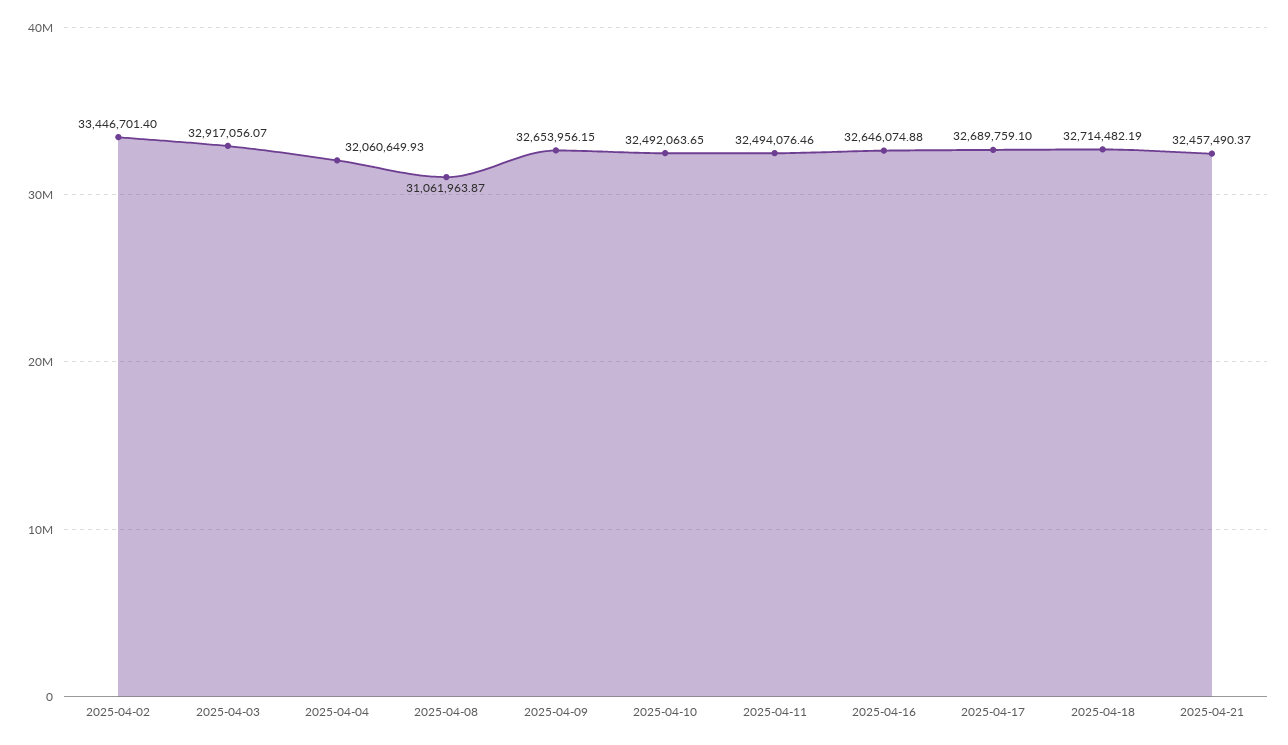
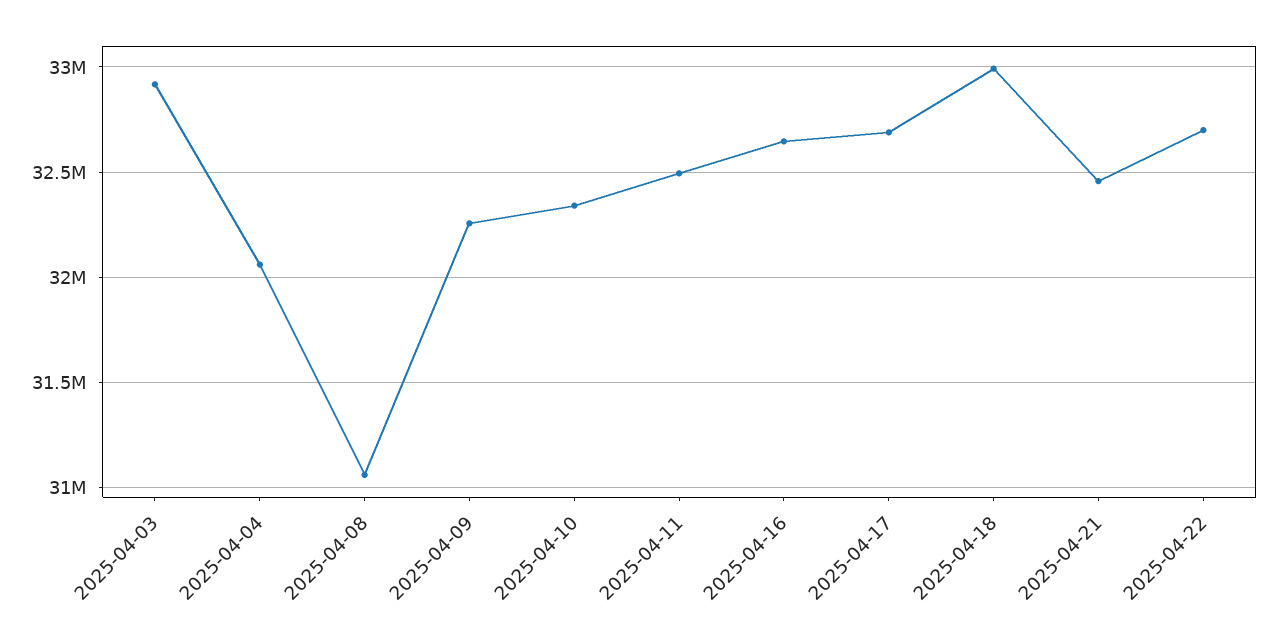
2025-04-02: 33446701.4 -> none
2025-04-09: 32653956.15 -> 32250000
2025-04-10: 32492063.65 -> 32350000
2025-04-18: 32714482.19 -> 33000000
2025-04-22: none -> 32700000

